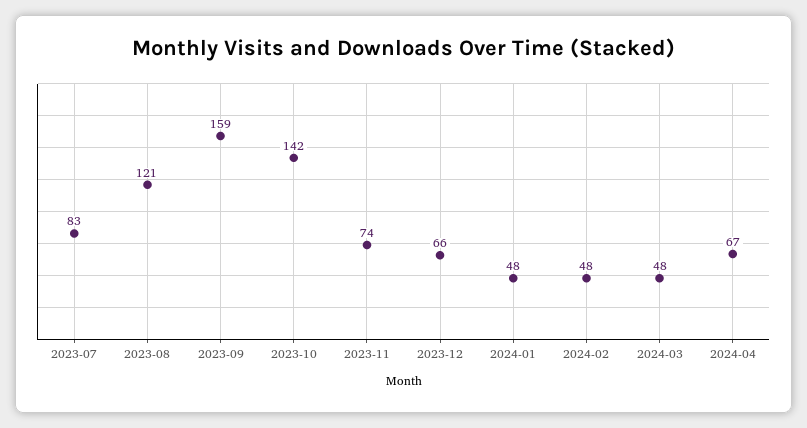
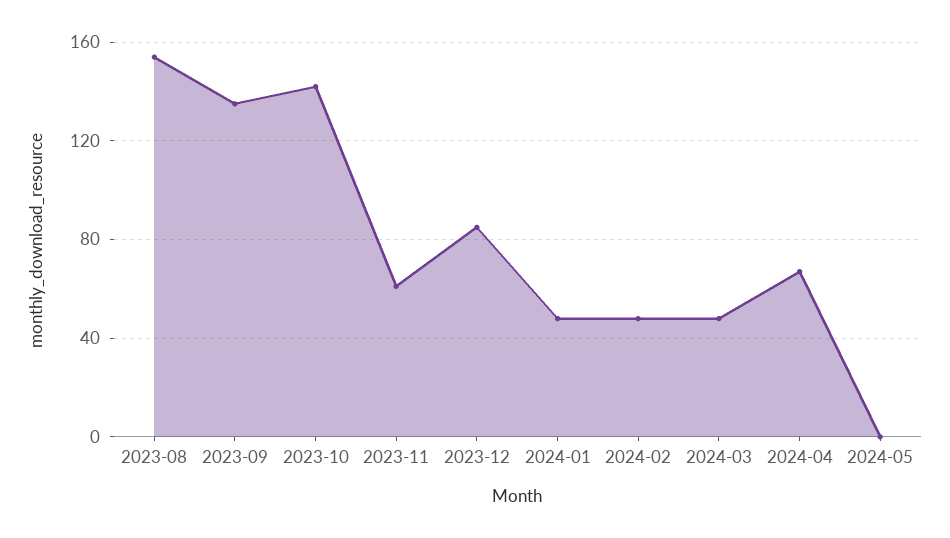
2023-07: 83 -> none
2023-08: 121 -> 155
2023-09: 159 -> 135
2023-11: 74 -> 60
2023-12: 66 -> 85
2024-05: none -> 0

